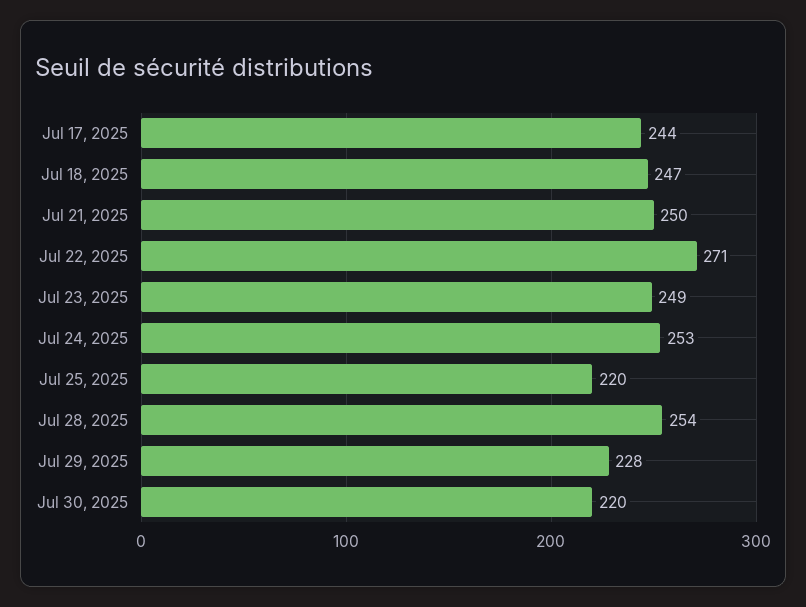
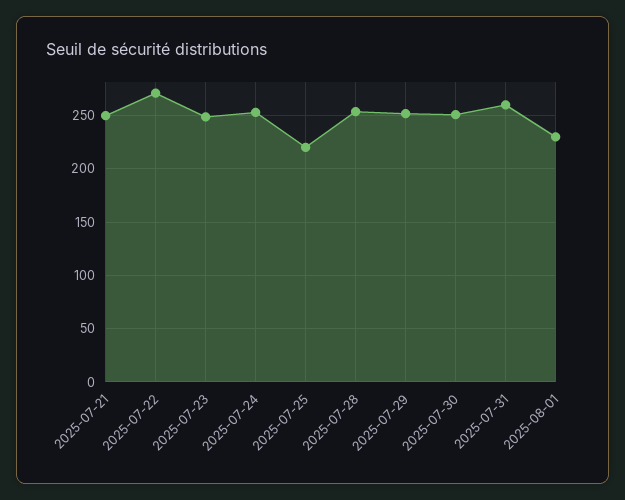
Jul 17, 2025: 244 -> none
Jul 18, 2025: 247 -> none
Jul 29, 2025: 228 -> 250
Jul 30, 2025: 220 -> 250
2025-07-31: none -> 260
2025-08-01: none -> 230

